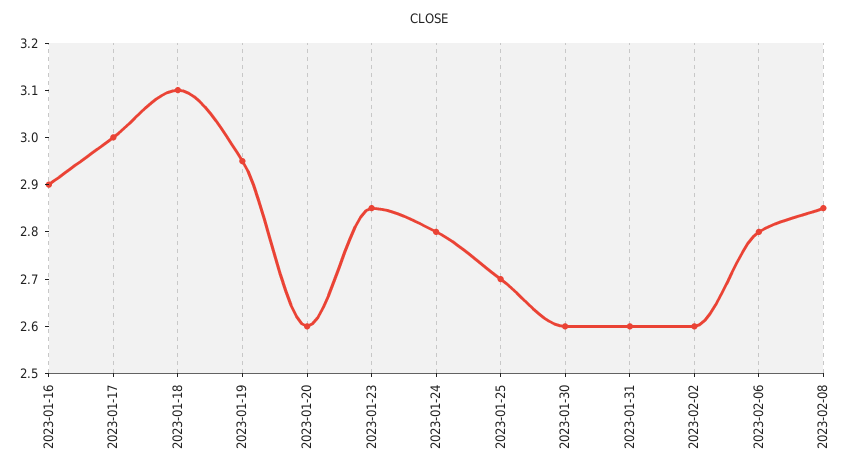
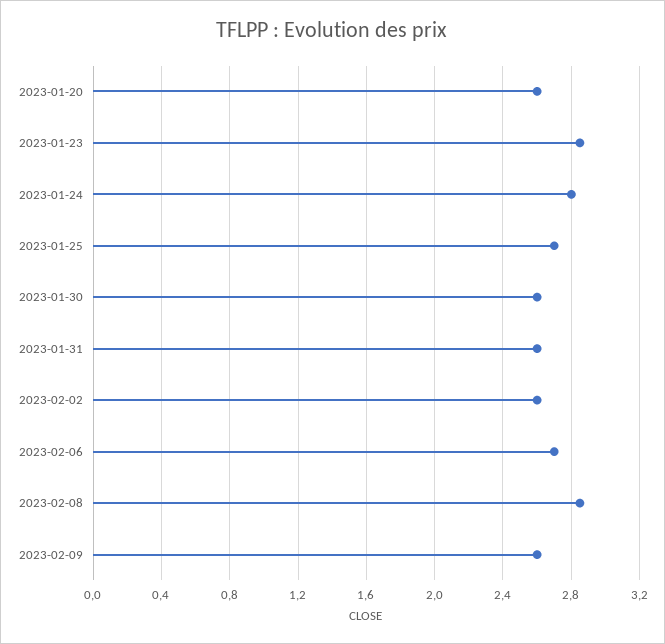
2023-01-16: 2.9 -> none
2023-01-17: 3 -> none
2023-01-18: 3.1 -> none
2023-01-19: 2.95 -> none
2023-02-06: 2.8 -> 2.7
2023-02-09: none -> 2.6

